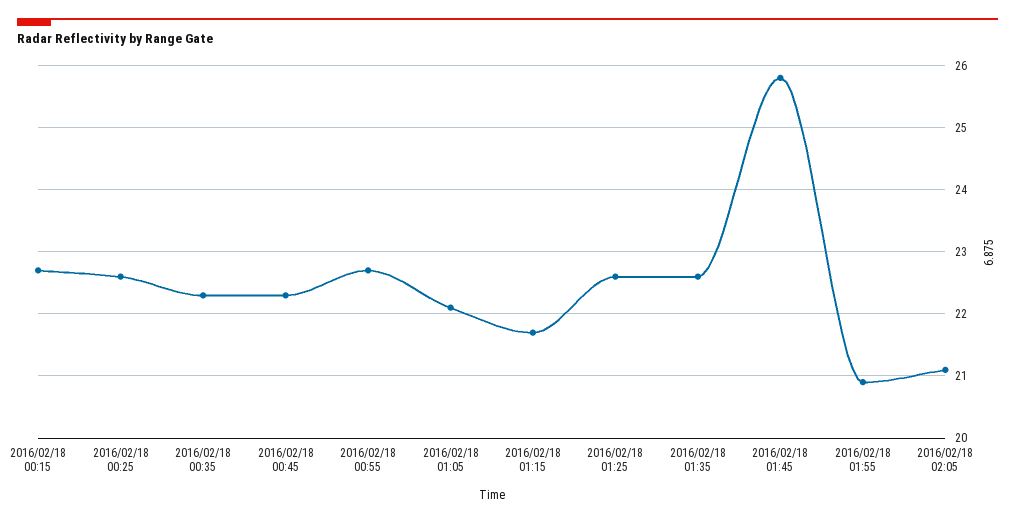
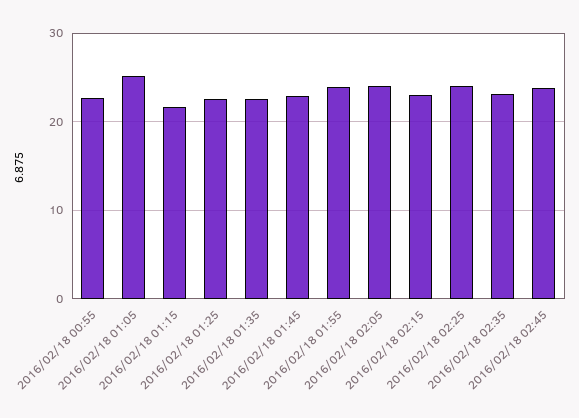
2016/02/18 00:15: 22.7 -> none
2016/02/18 00:25: 22.6 -> none
2016/02/18 00:35: 22.3 -> none
2016/02/18 00:45: 22.3 -> none
2016/02/18 01:05: 22.1 -> 25
2016/02/18 01:45: 25.8 -> 23
2016/02/18 01:55: 20.9 -> 24
2016/02/18 02:05: 21.1 -> 24
2016/02/18 02:15: none -> 23
2016/02/18 02:25: none -> 24
2016/02/18 02:35: none -> 23
2016/02/18 02:45: none -> 24

